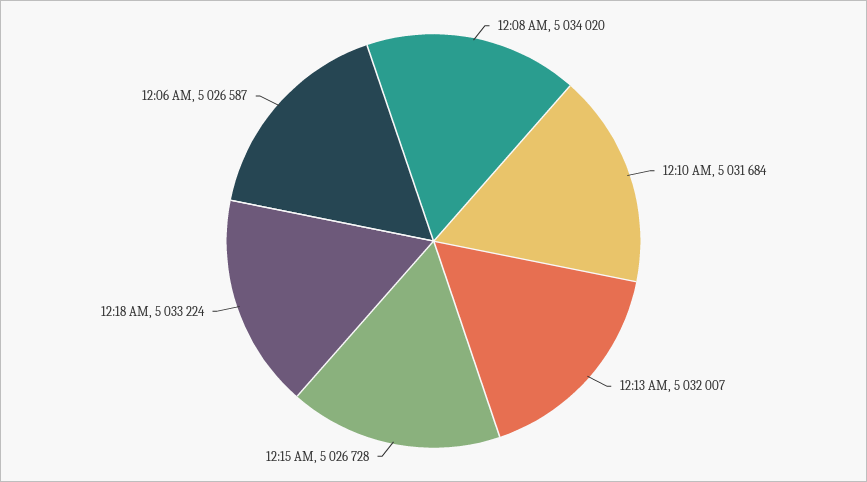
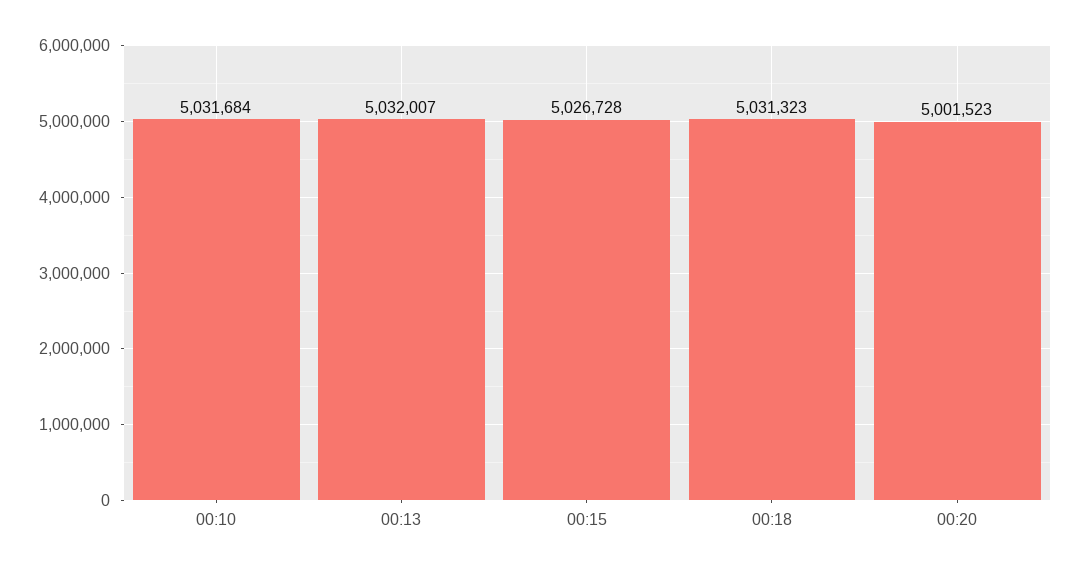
12:08 AM: 5034020 -> none
12:18 AM: 5033224 -> 5031323
12:06 AM: 5026587 -> none
00:20: none -> 5001523

